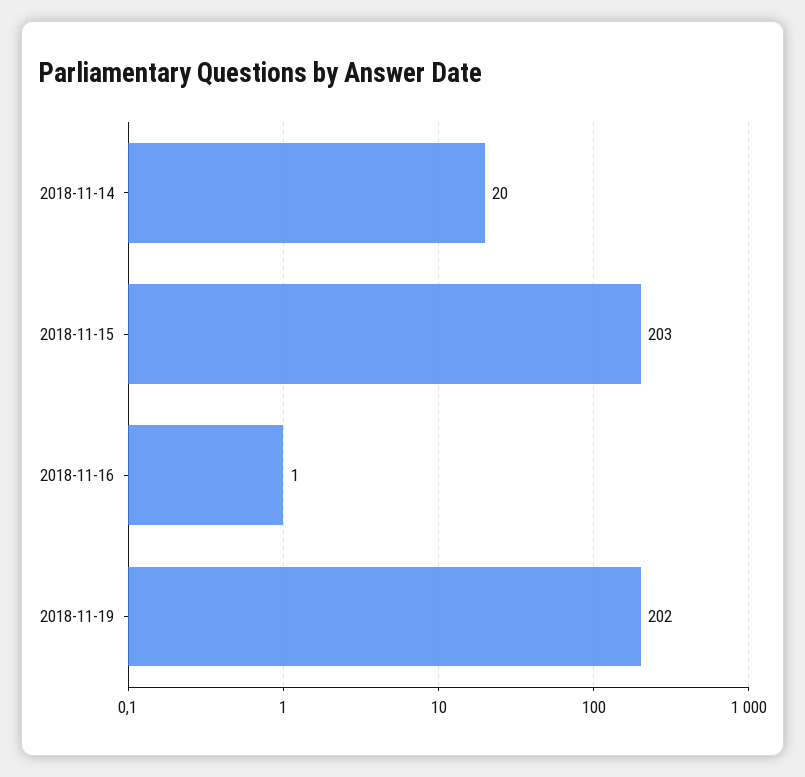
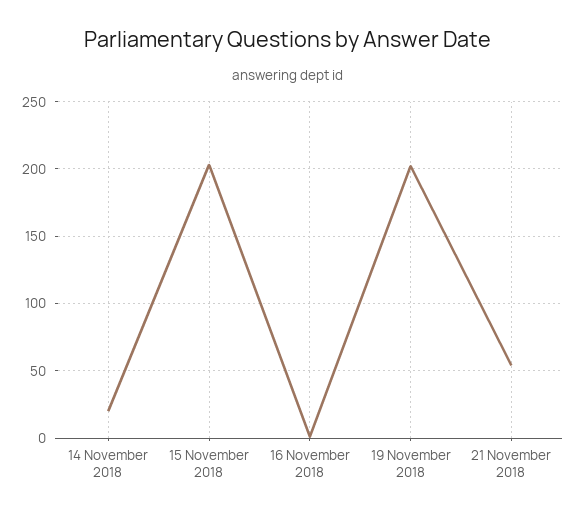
21 November 2018: none -> 55

